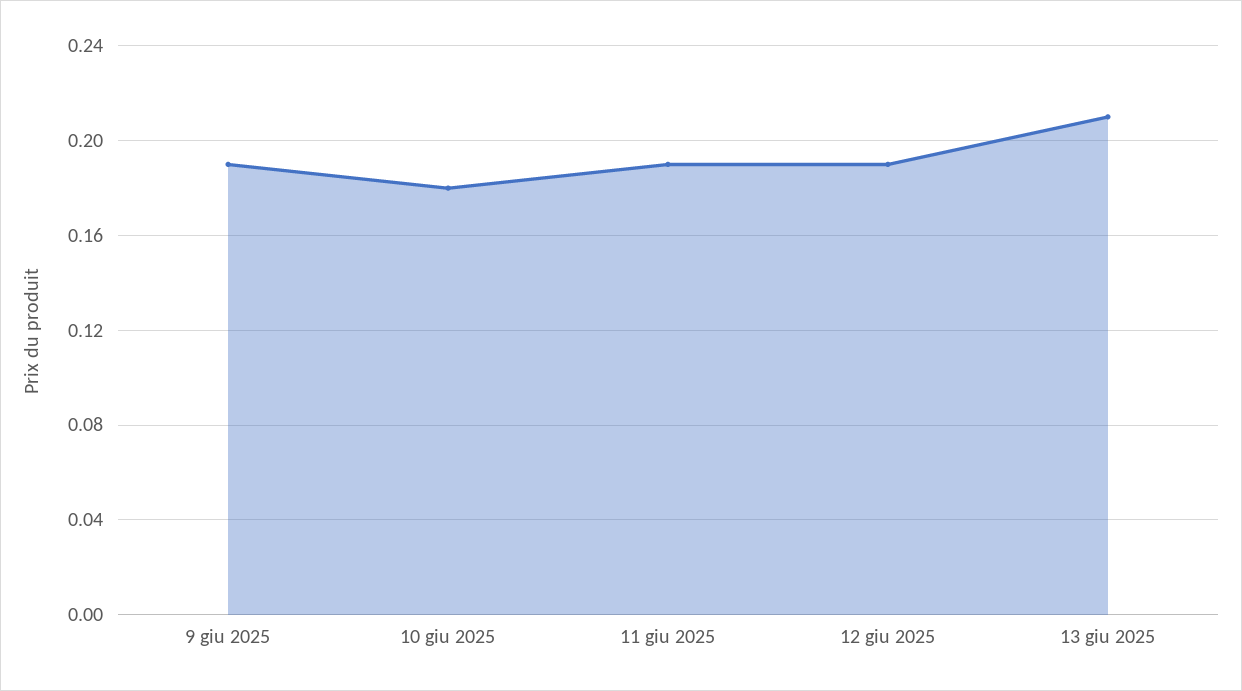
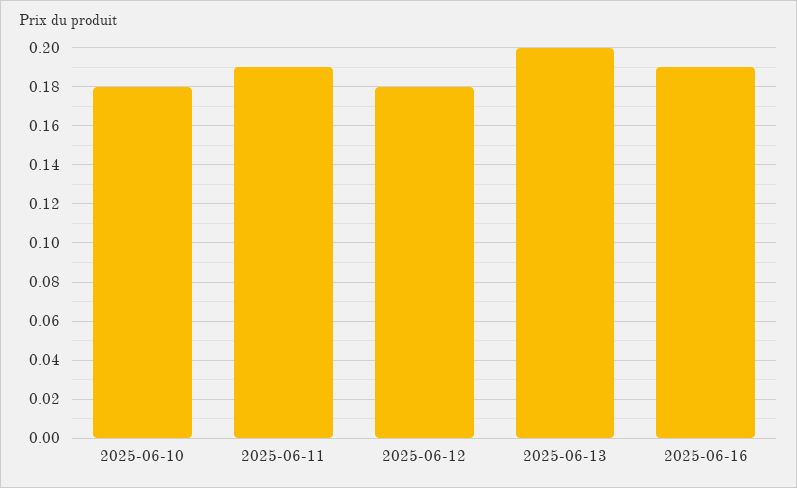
9 giu 2025: 0.19 -> none
12 giu 2025: 0.19 -> 0.18
13 giu 2025: 0.21 -> 0.2
2025-06-16: none -> 0.19

